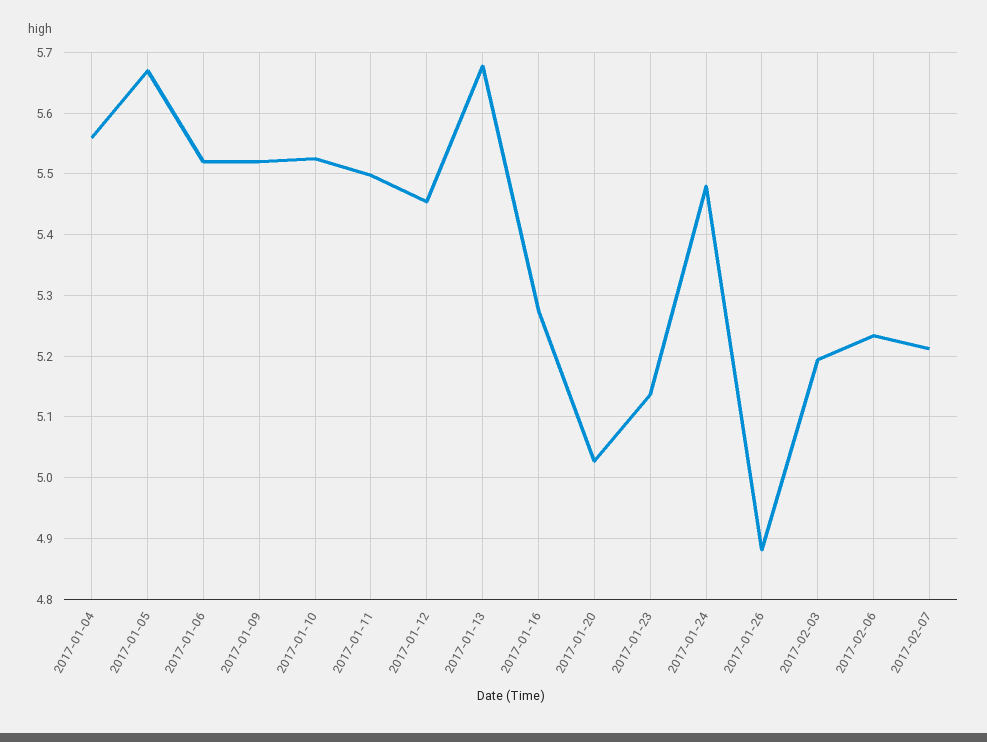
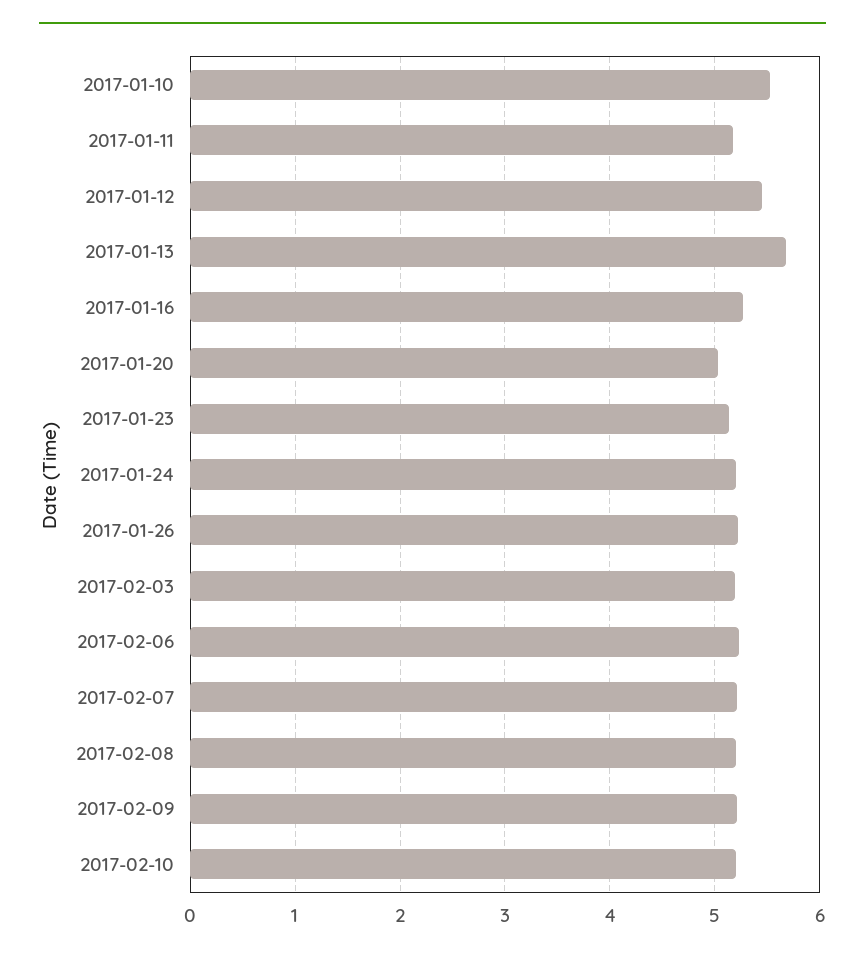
2017-01-04: 5.56 -> none
2017-01-05: 5.67 -> none
2017-01-06: 5.52 -> none
2017-01-09: 5.52 -> none
2017-01-11: 5.5 -> 5.2
2017-01-24: 5.48 -> 5.2
2017-01-26: 4.88 -> 5.2
2017-02-08: none -> 5.2
2017-02-09: none -> 5.2
2017-02-10: none -> 5.2

